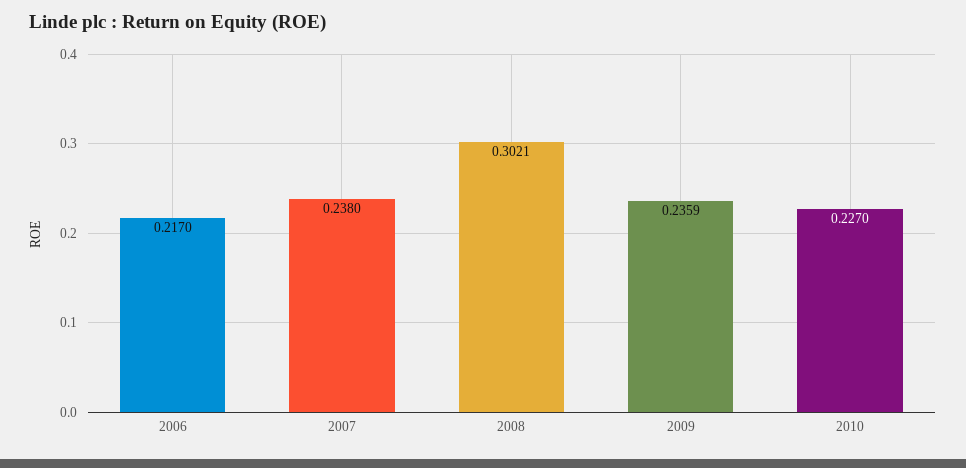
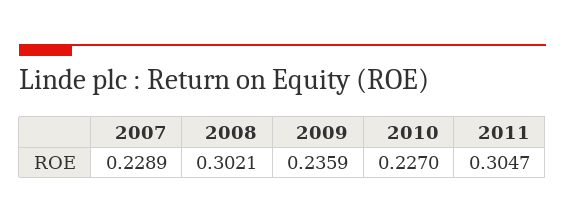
2006: 0.217 -> none
2007: 0.238 -> 0.2289
2011: none -> 0.3047

